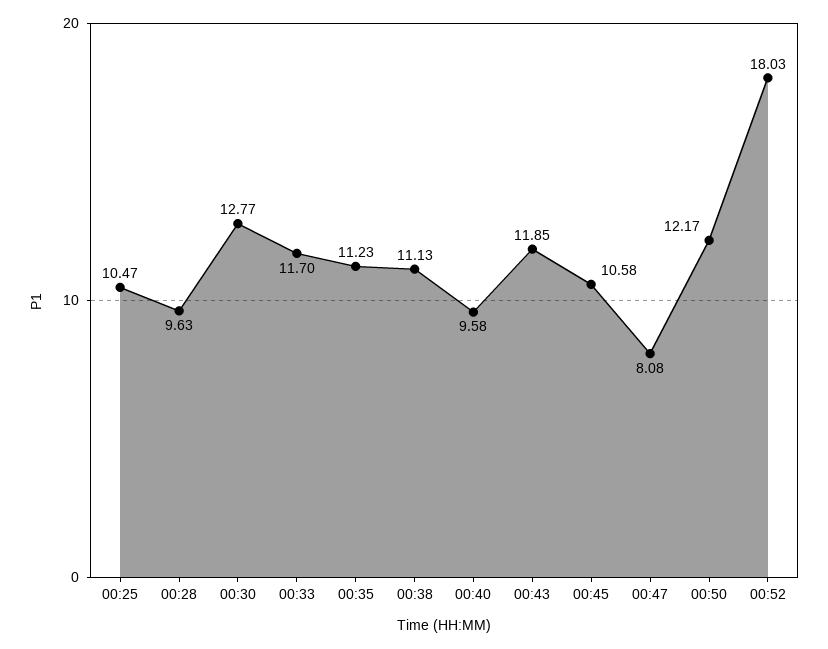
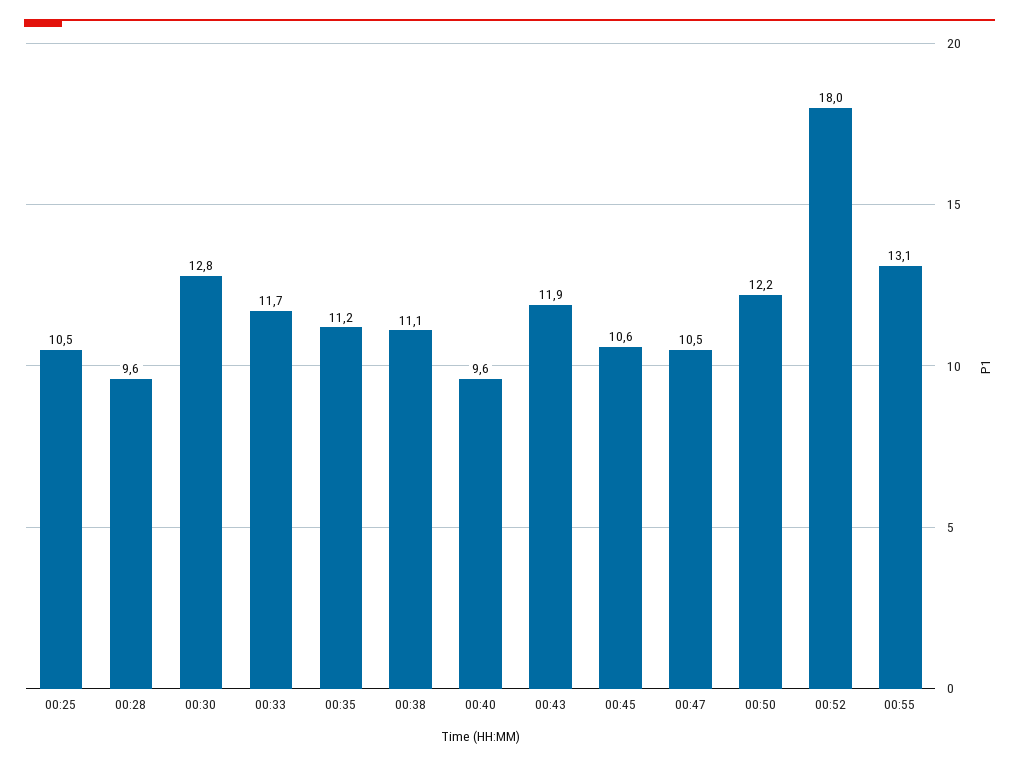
00:47: 8.08 -> 10.5
00:55: none -> 13.1

